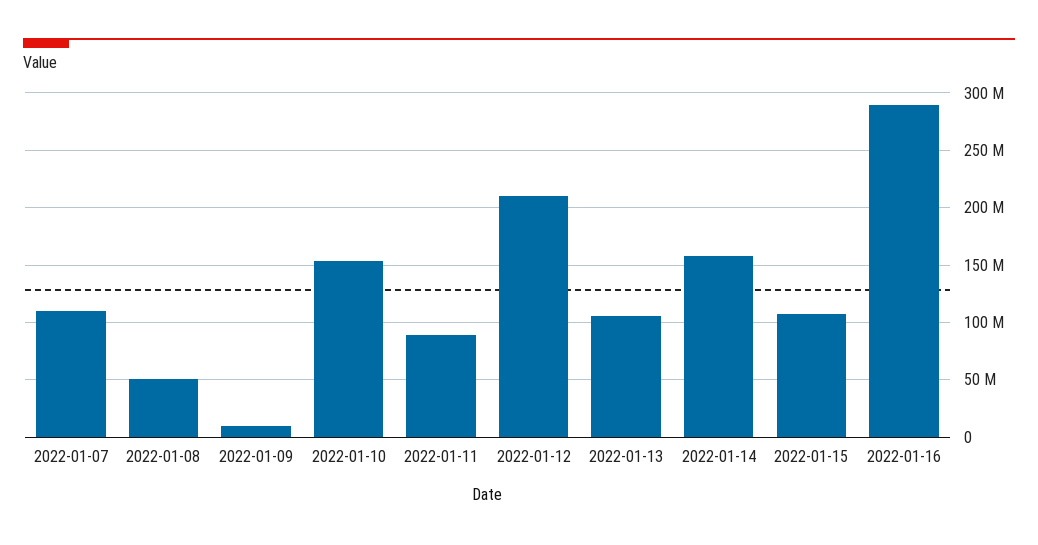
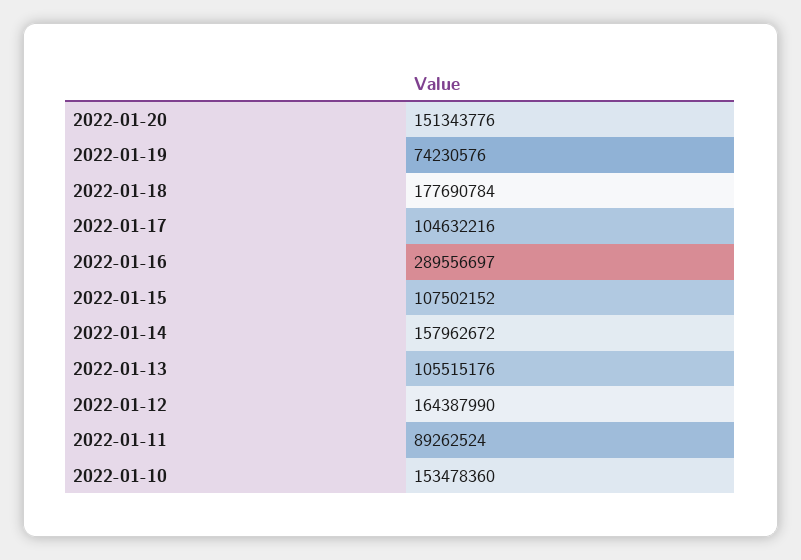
2022-01-07: 110000000 -> none
2022-01-08: 50000000 -> none
2022-01-09: 10000000 -> none
2022-01-12: 210000000 -> 164387990
2022-01-20: none -> 151343776
2022-01-19: none -> 74230576
2022-01-18: none -> 177690784
2022-01-17: none -> 104632216

